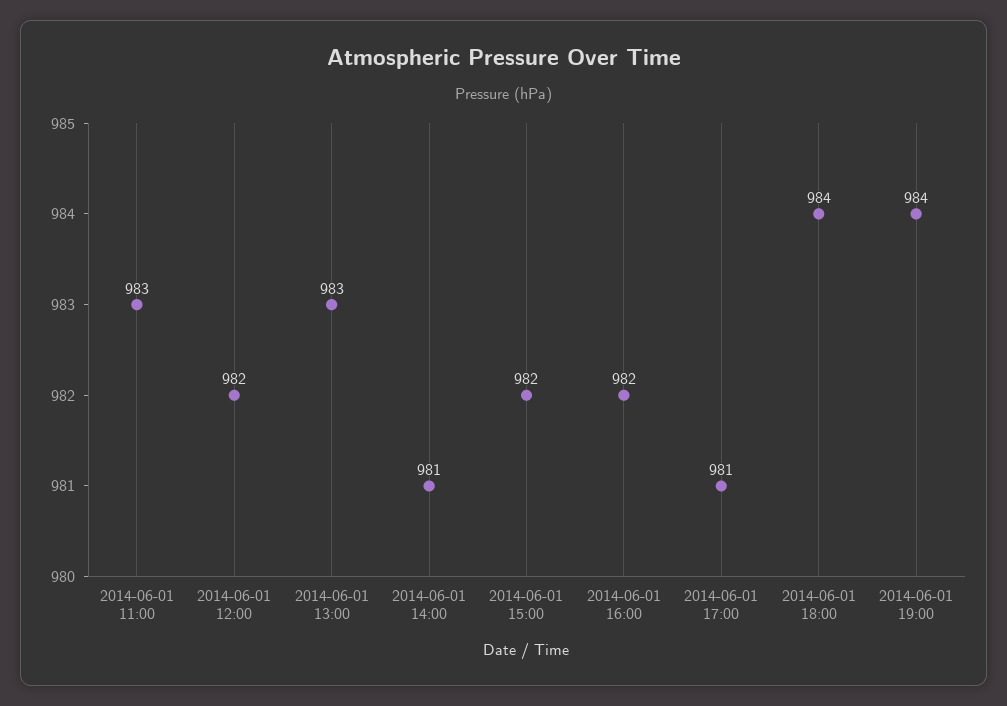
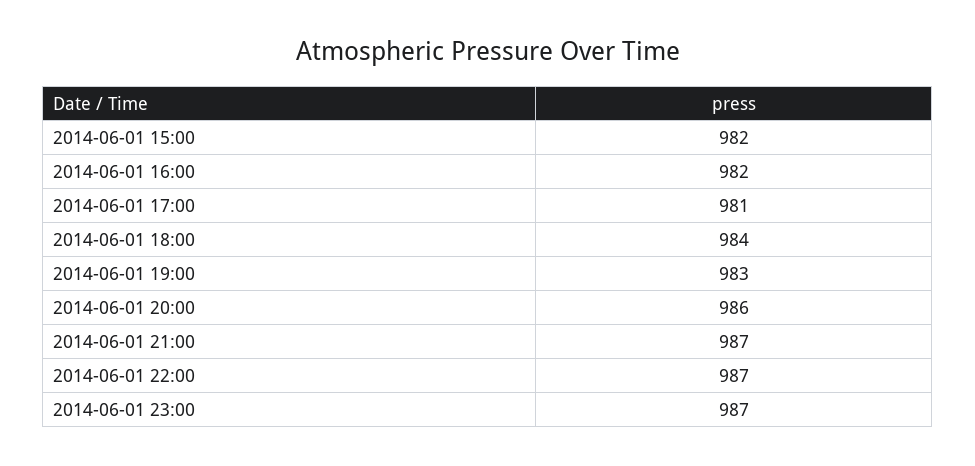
2014-06-01 11:00: 983 -> none
2014-06-01 12:00: 982 -> none
2014-06-01 13:00: 983 -> none
2014-06-01 14:00: 981 -> none
2014-06-01 19:00: 984 -> 983
2014-06-01 20:00: none -> 986
2014-06-01 21:00: none -> 987
2014-06-01 22:00: none -> 987
2014-06-01 23:00: none -> 987

